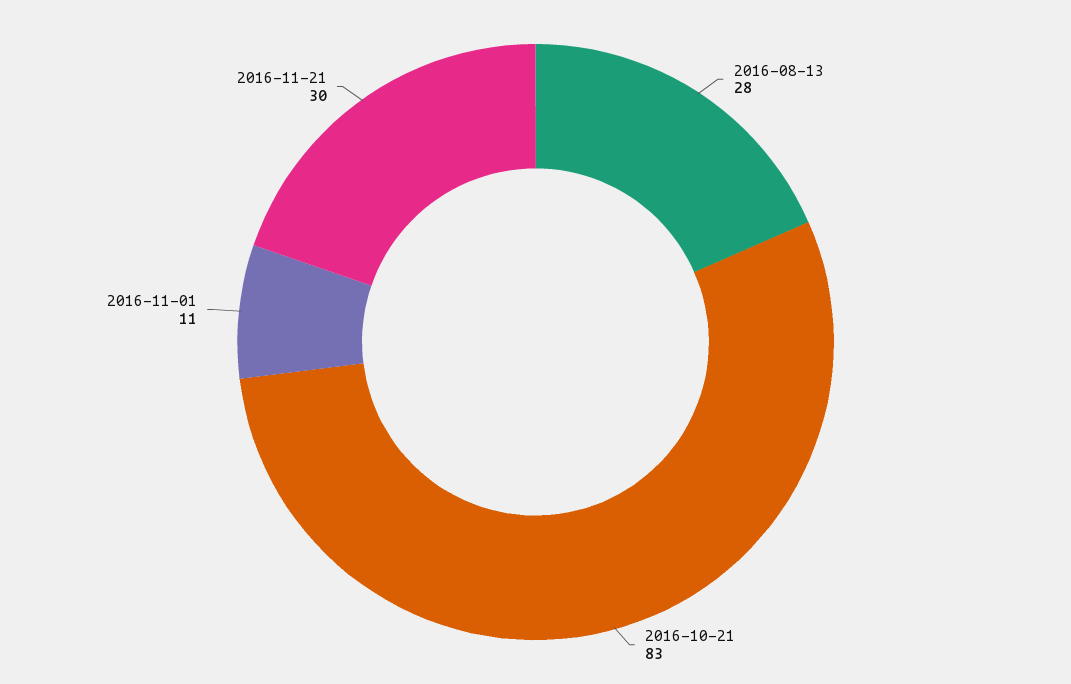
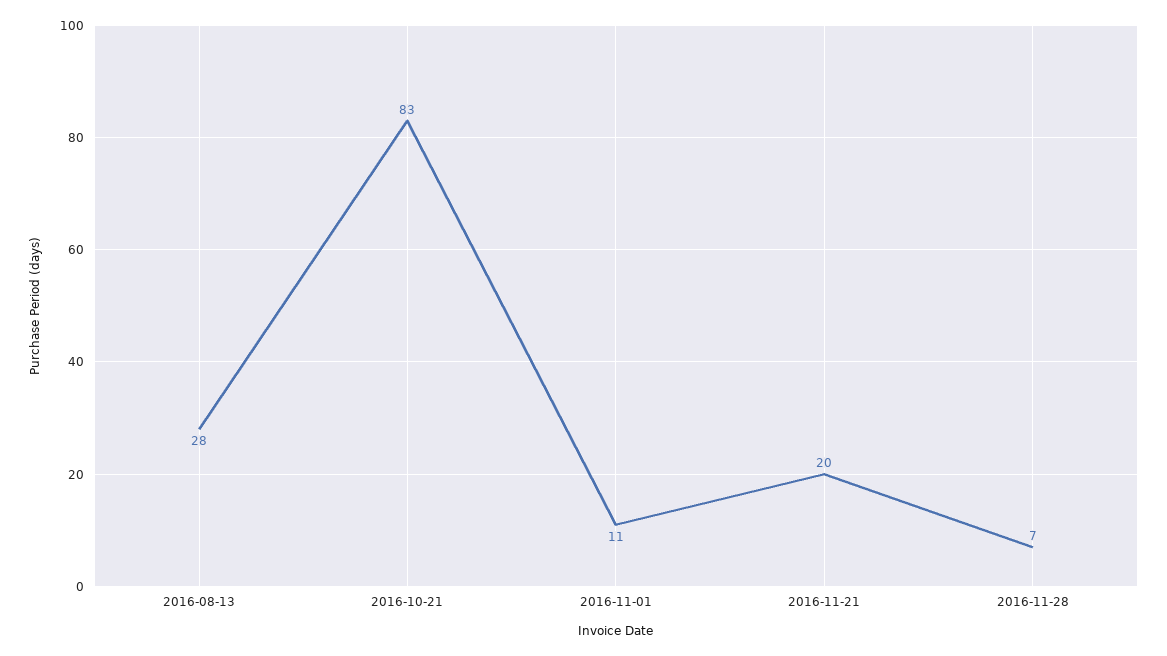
2016-11-21: 30 -> 20
2016-11-28: none -> 7

